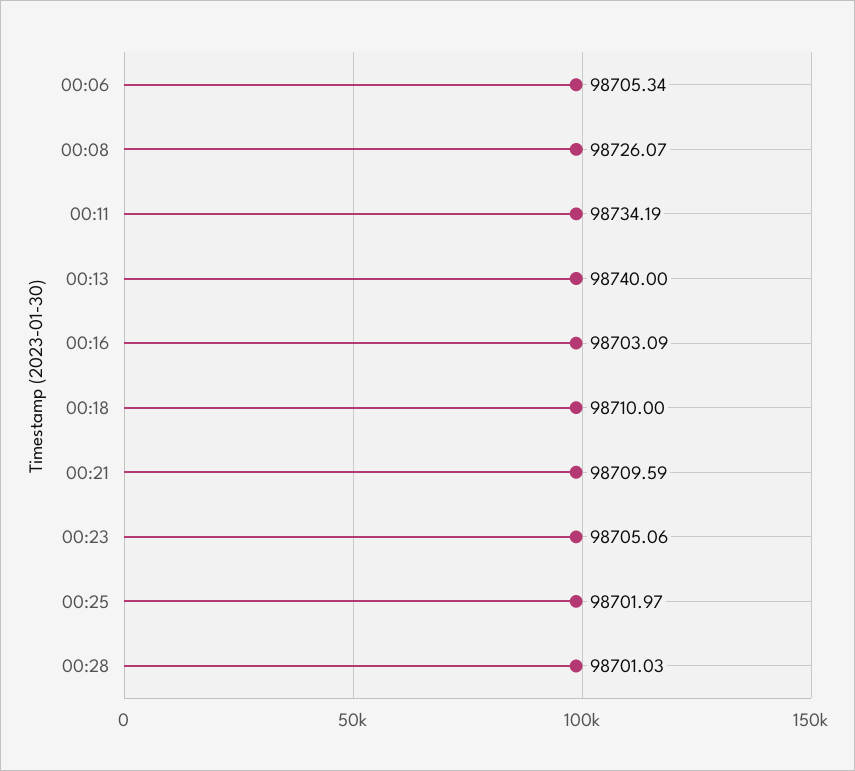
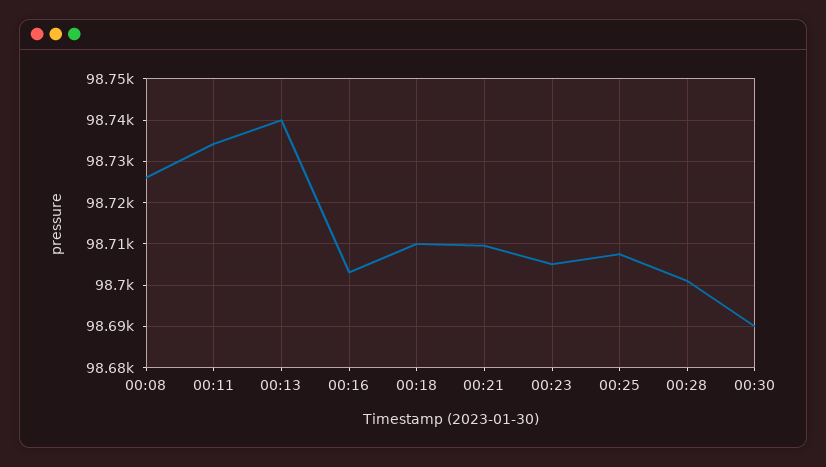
00:06: 98705.34 -> none
00:25: 98701.97 -> 98708
00:30: none -> 98690

